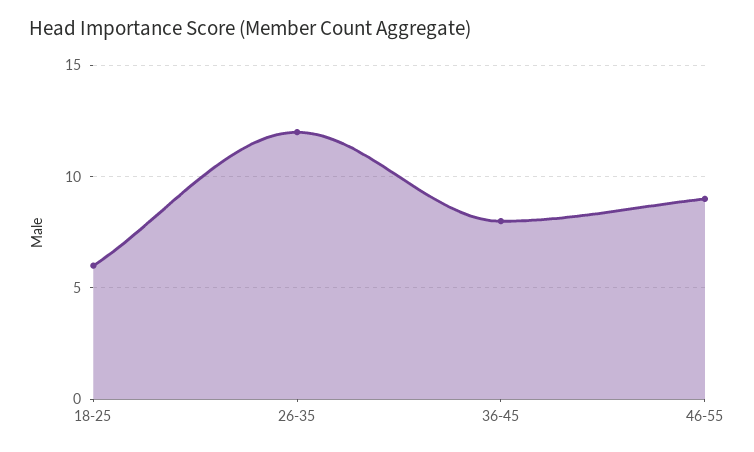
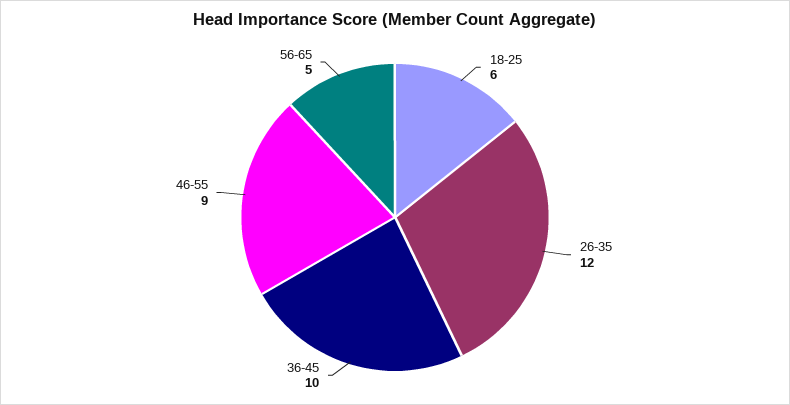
36-45: 8 -> 10
56-65: none -> 5

